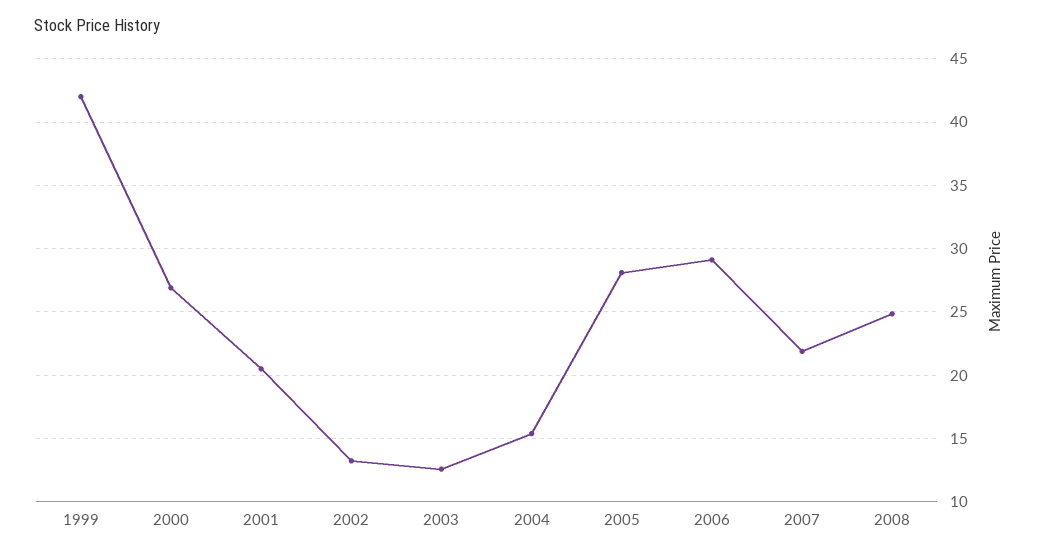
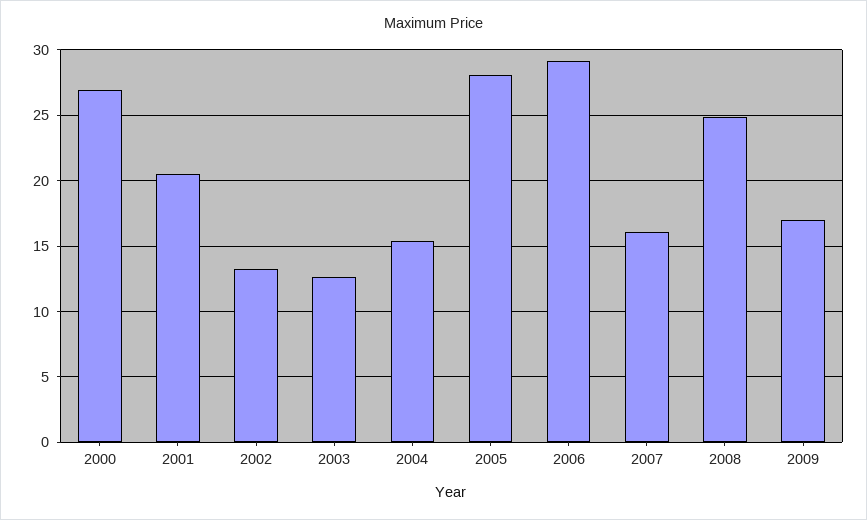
1999: 42 -> none
2007: 22 -> 16
2009: none -> 17

